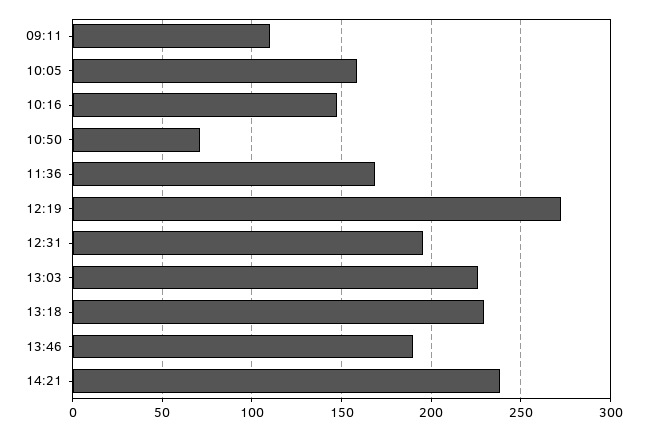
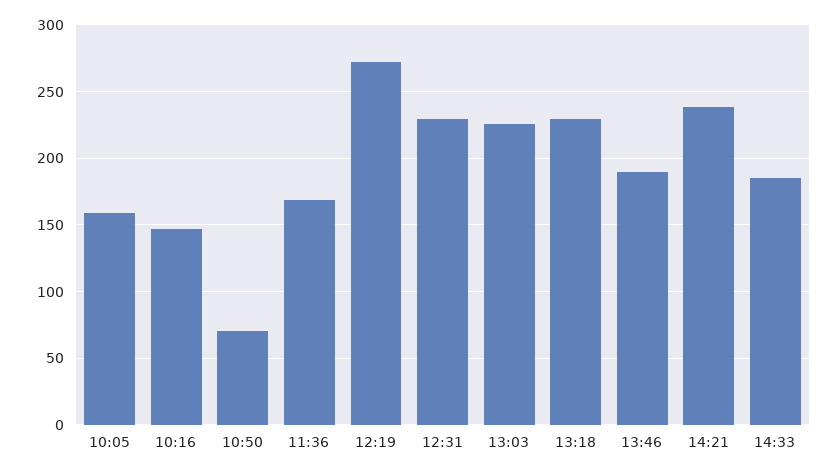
09:11: 110 -> none
12:31: 195 -> 230
14:33: none -> 185

